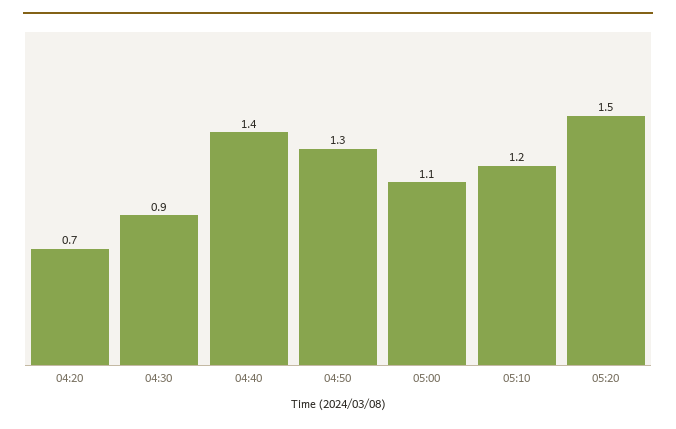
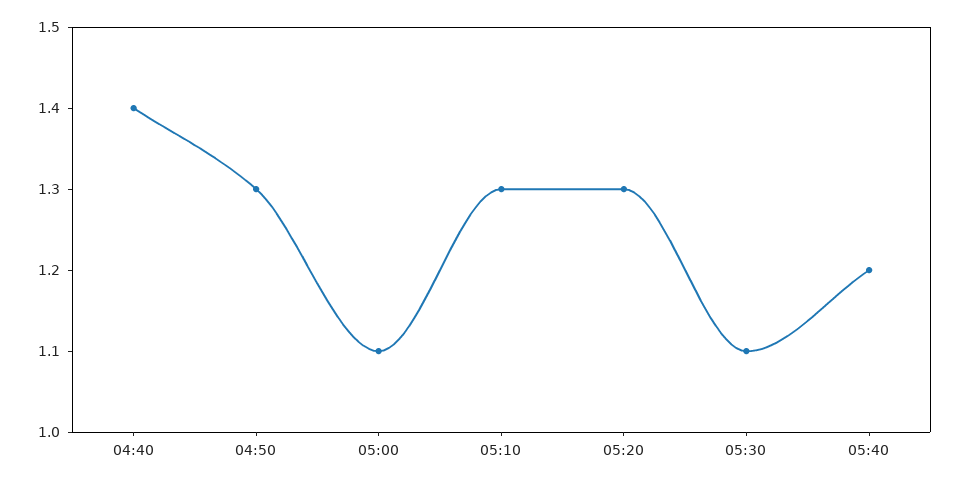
04:20: 0.7 -> none
04:30: 0.9 -> none
05:10: 1.2 -> 1.3
05:20: 1.5 -> 1.3
05:30: none -> 1.1
05:40: none -> 1.2

